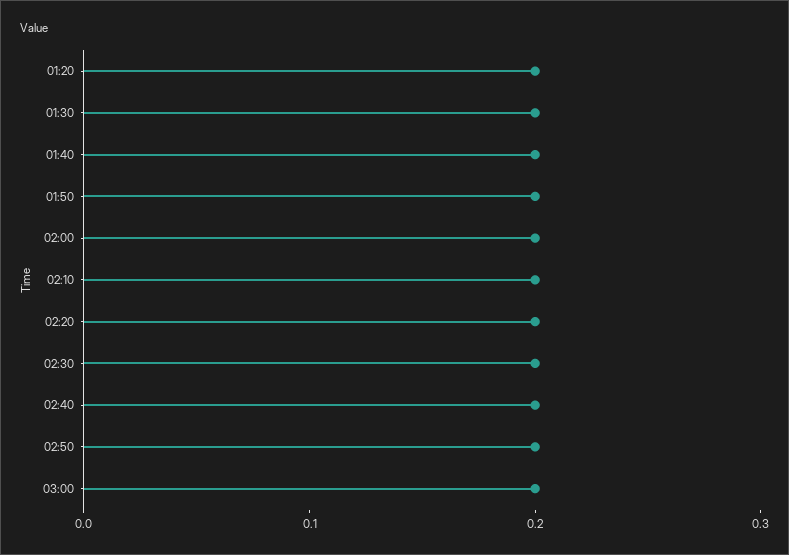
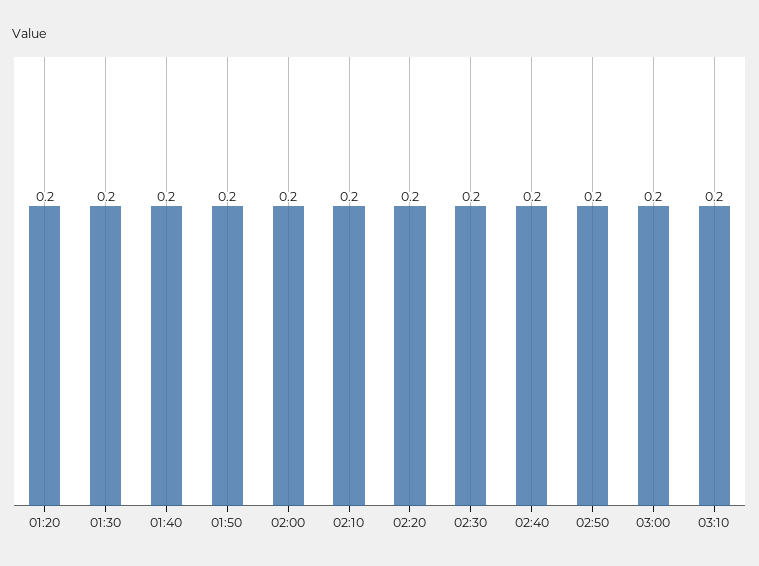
03:10: none -> 0.2

